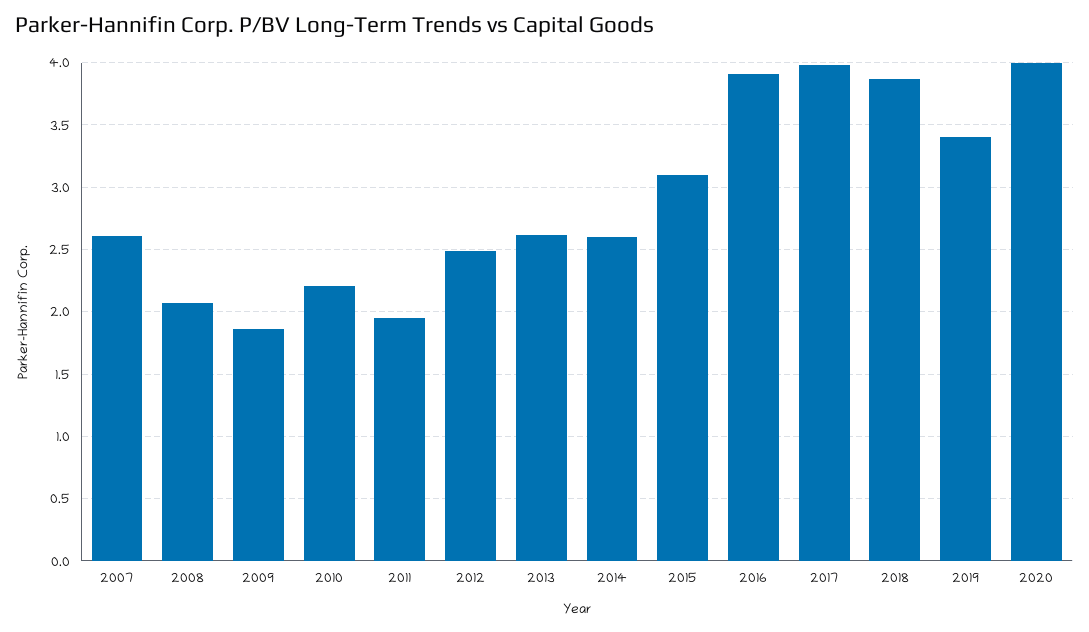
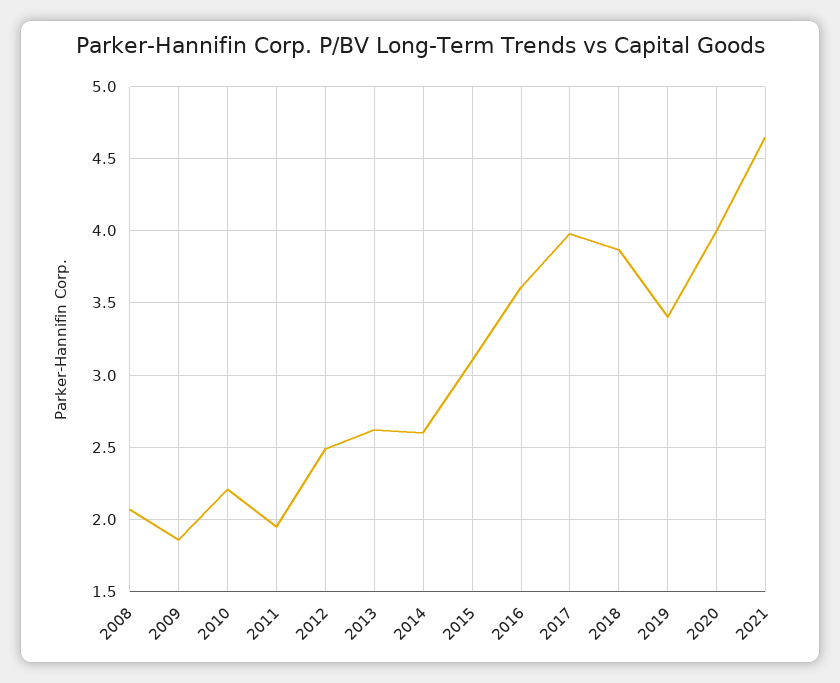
2007: 2.6 -> none
2016: 3.9 -> 3.6
2021: none -> 4.65

